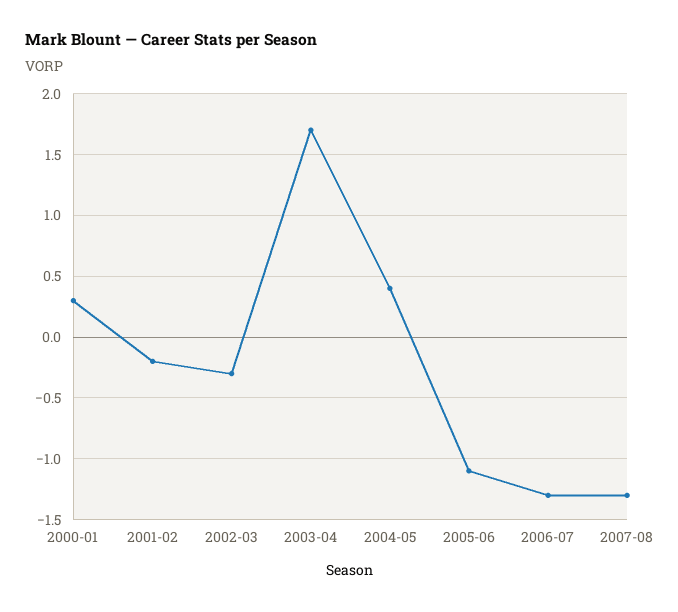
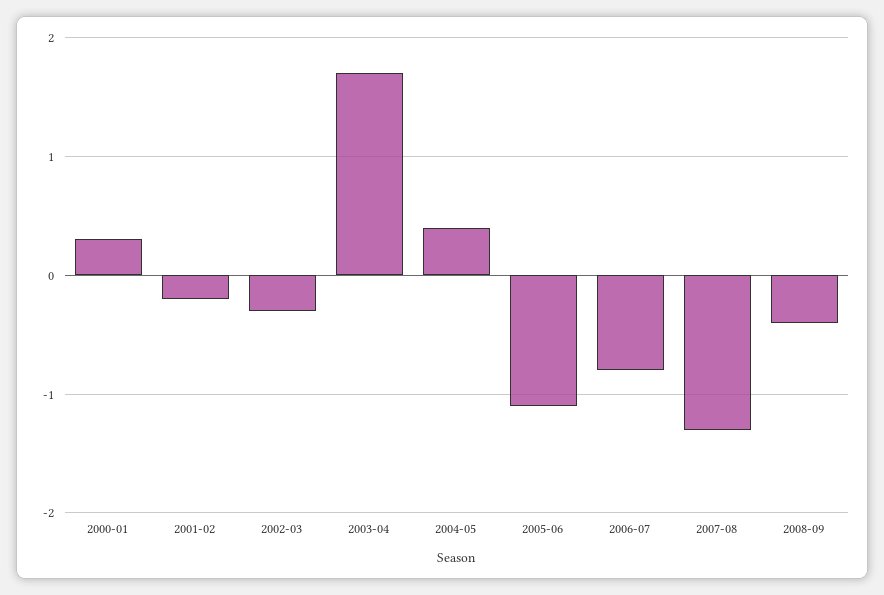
2006-07: -1.3 -> -0.8
2008-09: none -> -0.4

